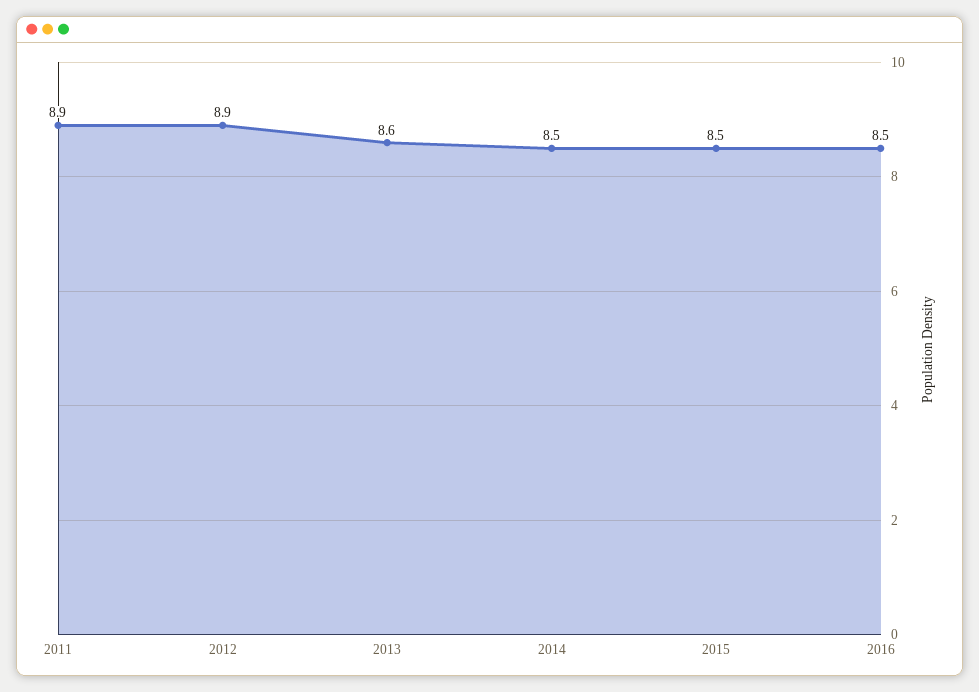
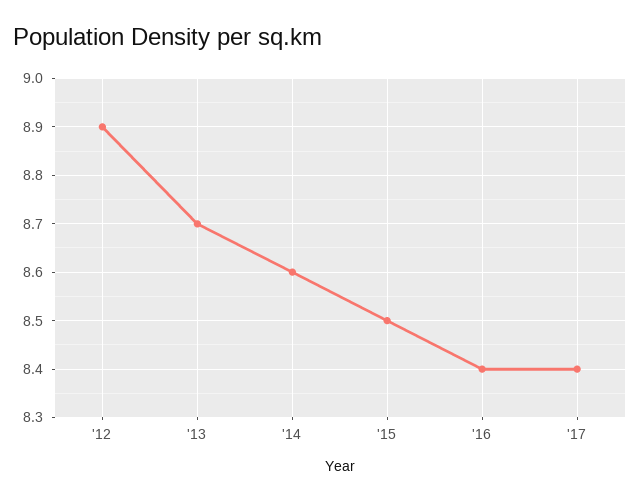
2011: 8.9 -> none
2013: 8.6 -> 8.7
2014: 8.5 -> 8.6
2016: 8.5 -> 8.4
'17: none -> 8.4

